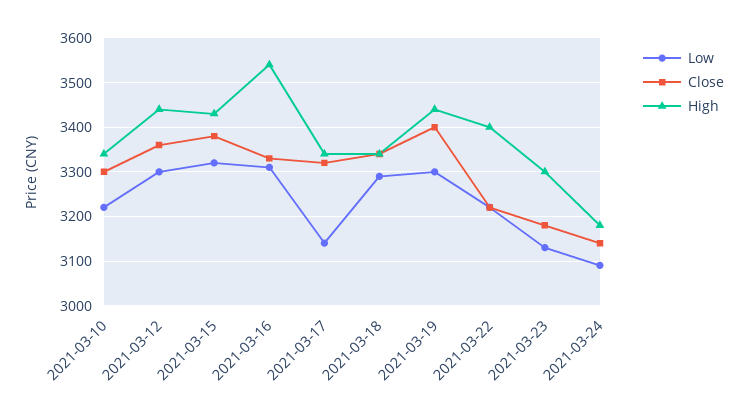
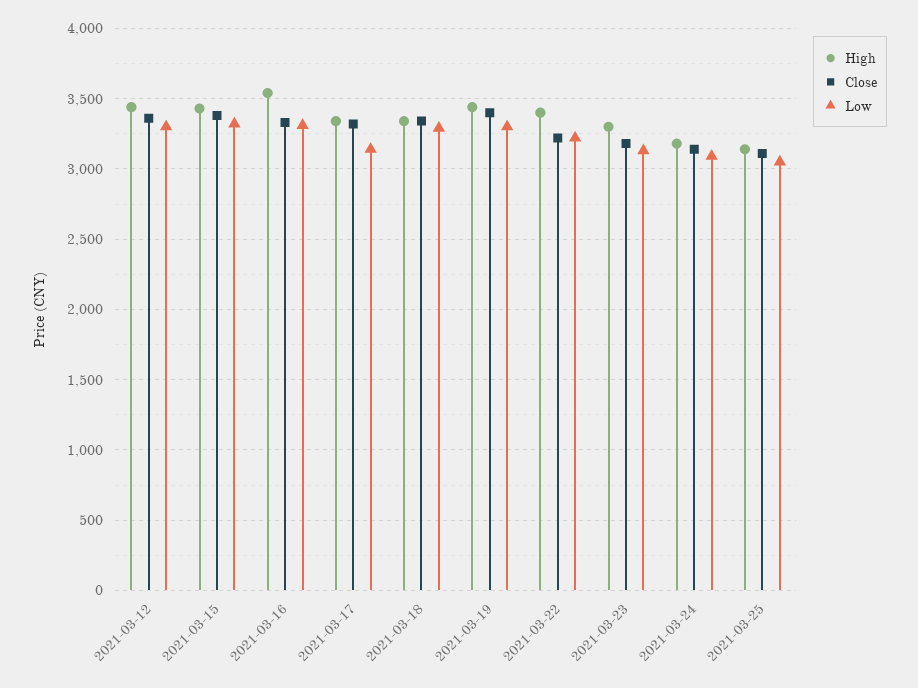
Low, 2021-03-10: 3220 -> none
Close, 2021-03-10: 3300 -> none
High, 2021-03-10: 3340 -> none
High, 2021-03-25: none -> 3150
Close, 2021-03-25: none -> 3100
Low, 2021-03-25: none -> 3050

